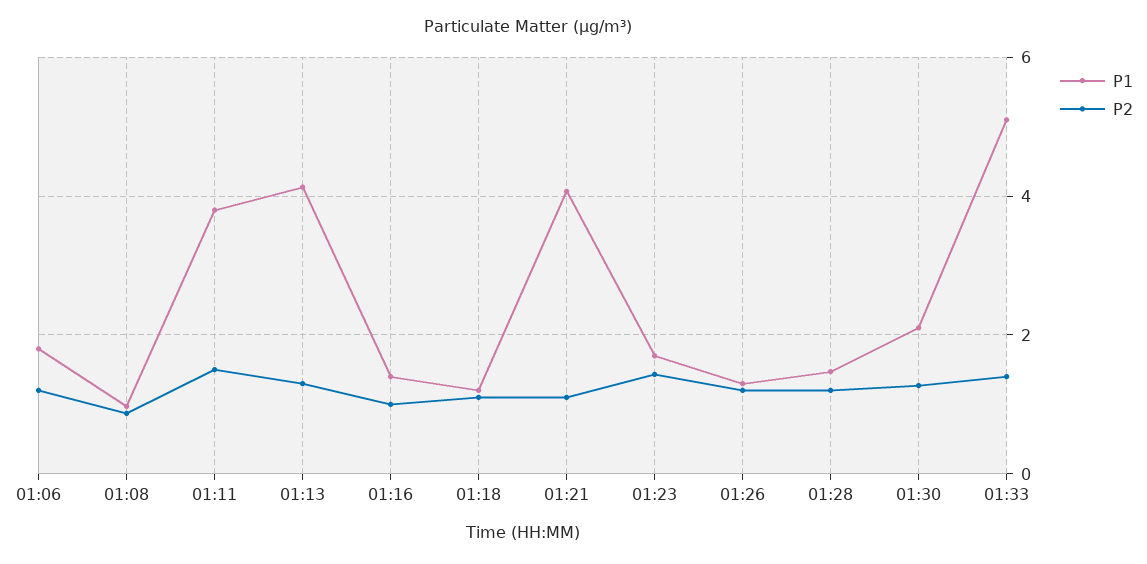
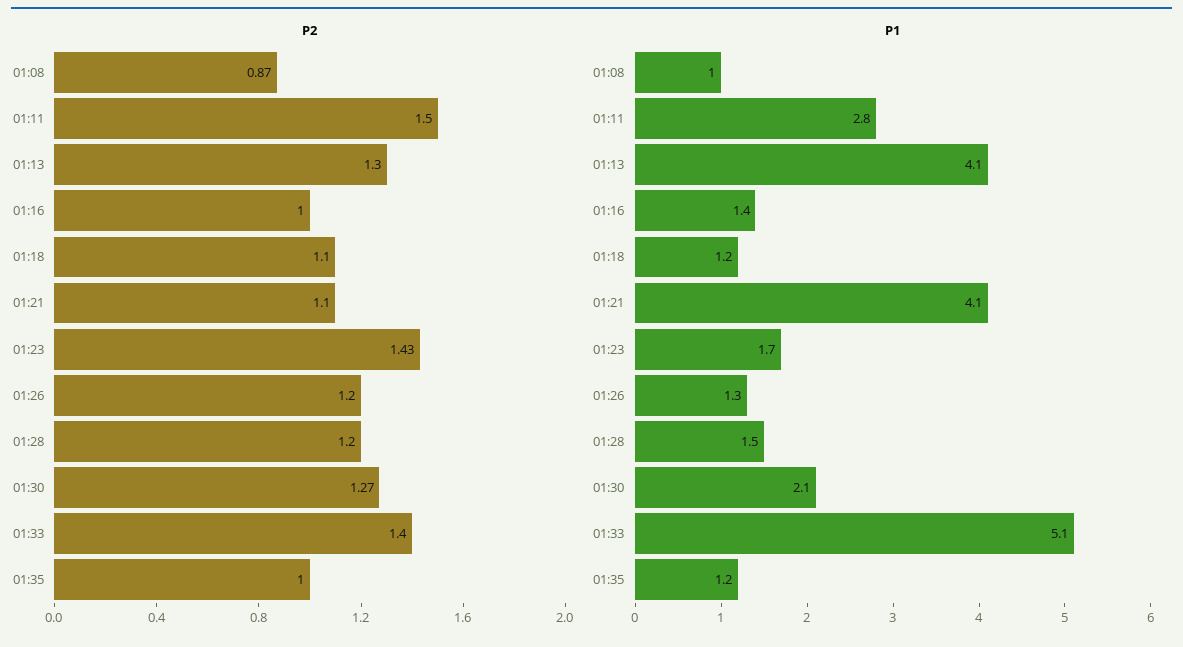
P1, 01:06: 1.8 -> none
P2, 01:06: 1.2 -> none
P1, 01:11: 3.8 -> 2.8
P2, 01:35: none -> 1
P1, 01:35: none -> 1.2

